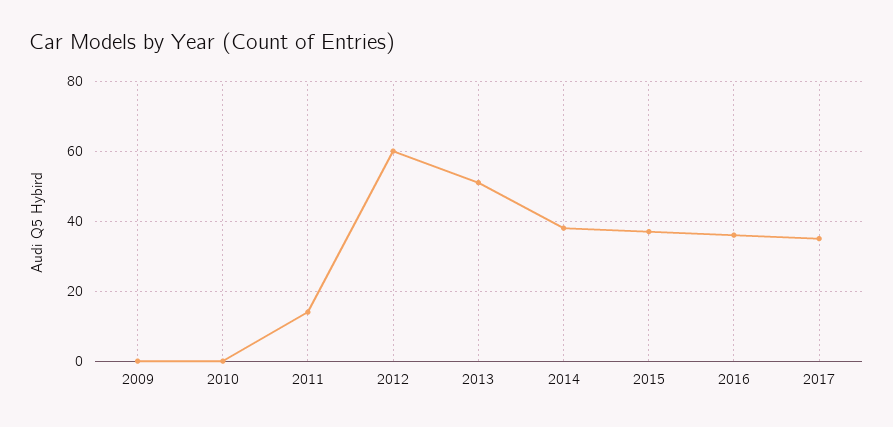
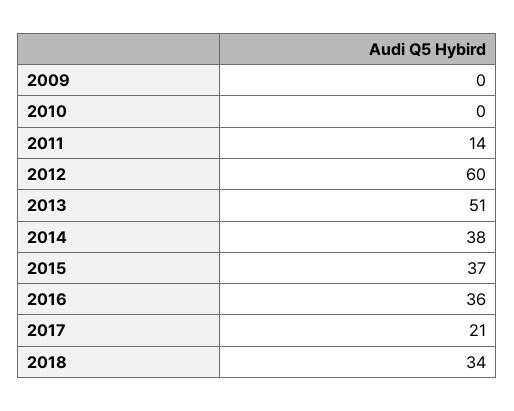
2017: 35 -> 21
2018: none -> 34

